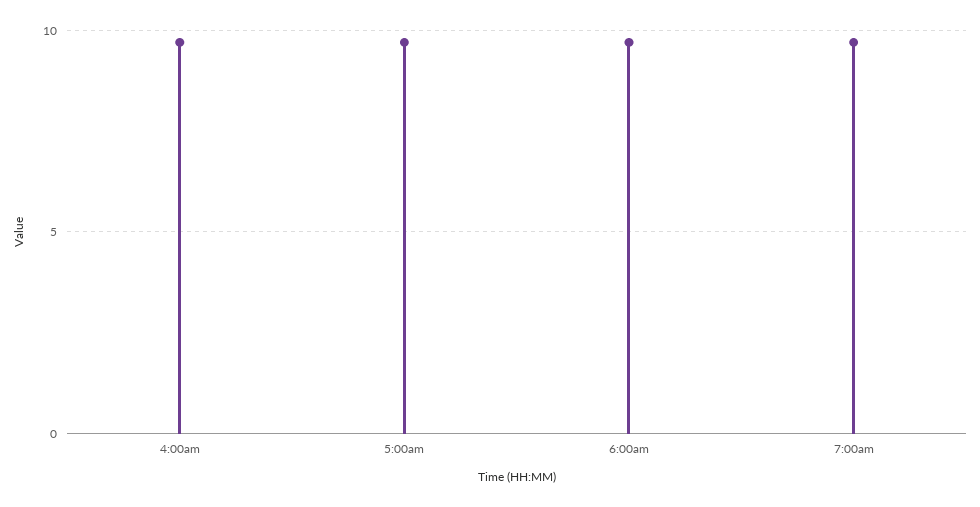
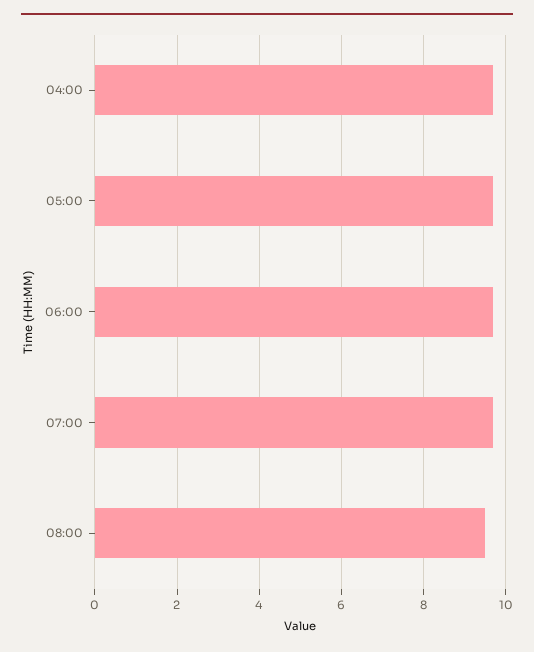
08:00: none -> 9.5

